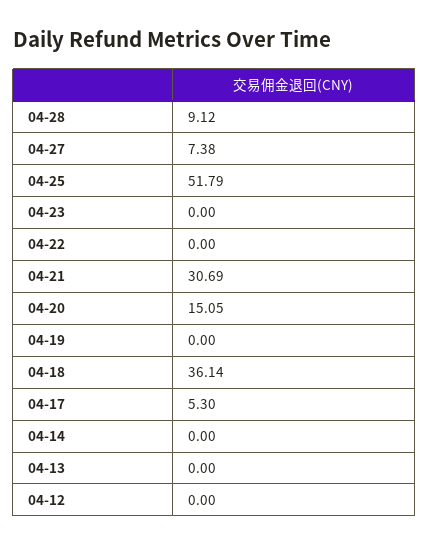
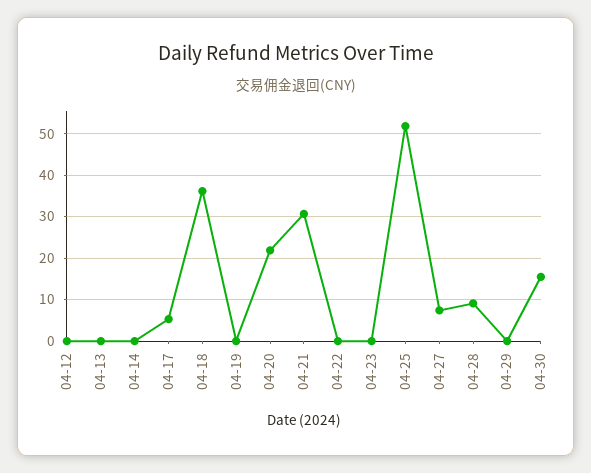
04-20: 15.05 -> 22
04-29: none -> 0
04-30: none -> 16

